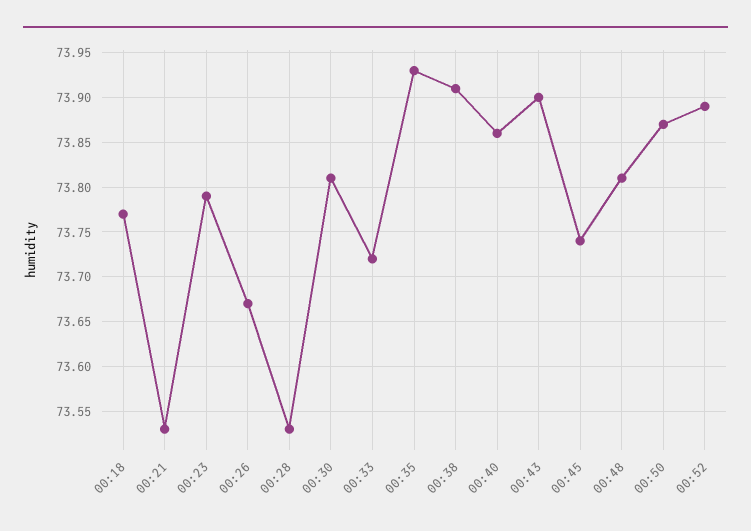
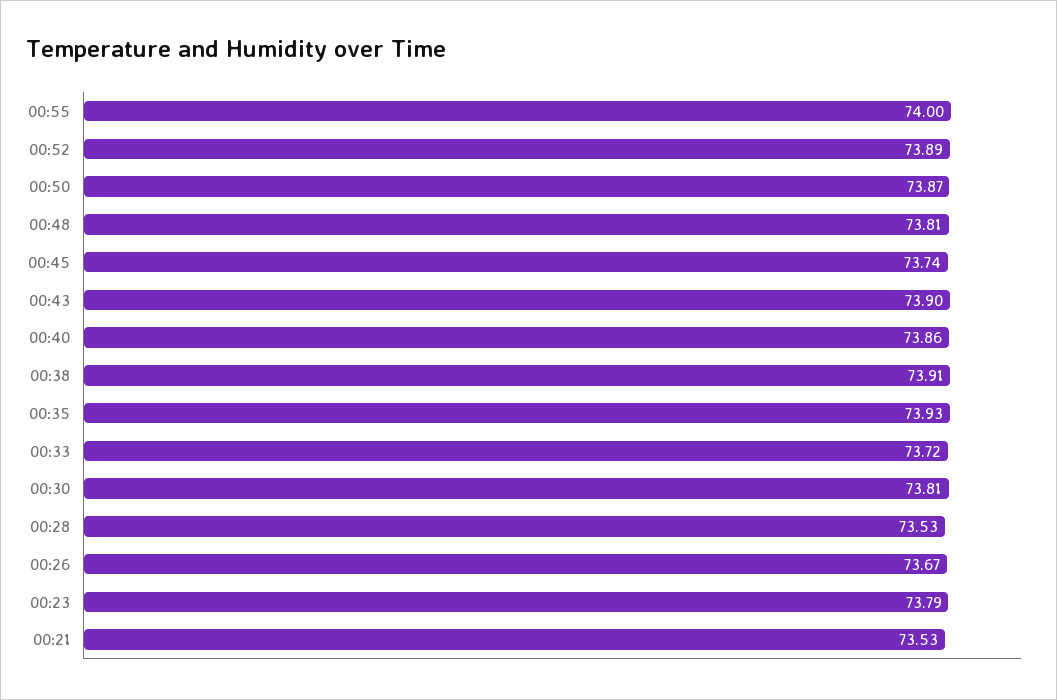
00:18: 73.77 -> none
00:55: none -> 74

